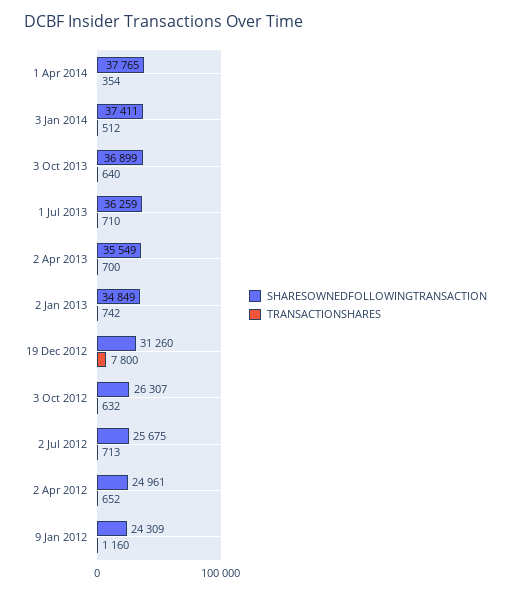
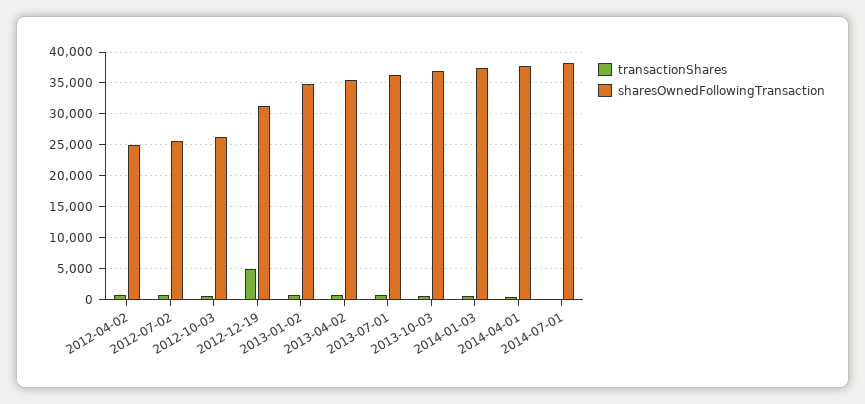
TRANSACTIONSHARES, 19 Dec 2012: 7800 -> 5000
SHARESOWNEDFOLLOWINGTRANSACTION, 9 Jan 2012: 24309 -> none
TRANSACTIONSHARES, 9 Jan 2012: 1160 -> none
TRANSACTIONSHARES, 2014-07-01: none -> 0
SHARESOWNEDFOLLOWINGTRANSACTION, 2014-07-01: none -> 38000

